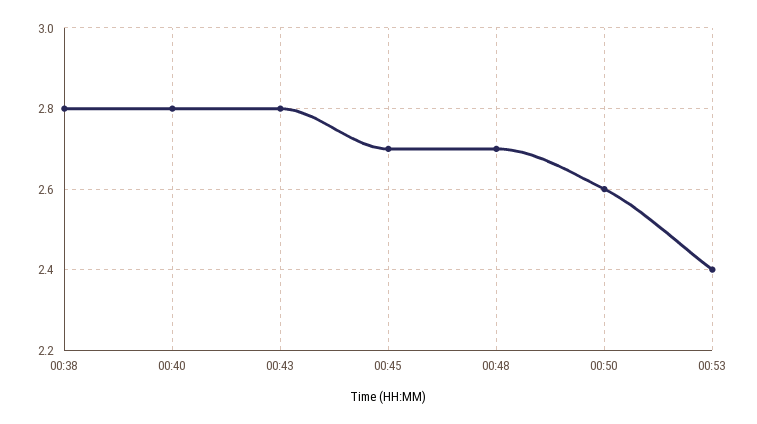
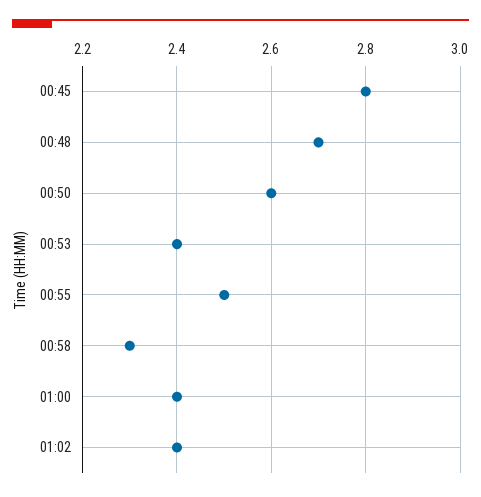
00:38: 2.8 -> none
00:40: 2.8 -> none
00:43: 2.8 -> none
00:45: 2.7 -> 2.8
00:55: none -> 2.5
00:58: none -> 2.3
01:00: none -> 2.4
01:02: none -> 2.4

